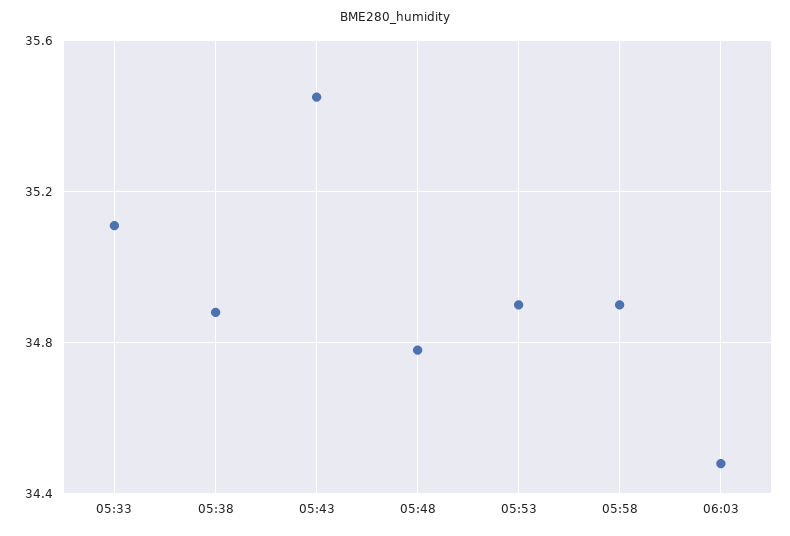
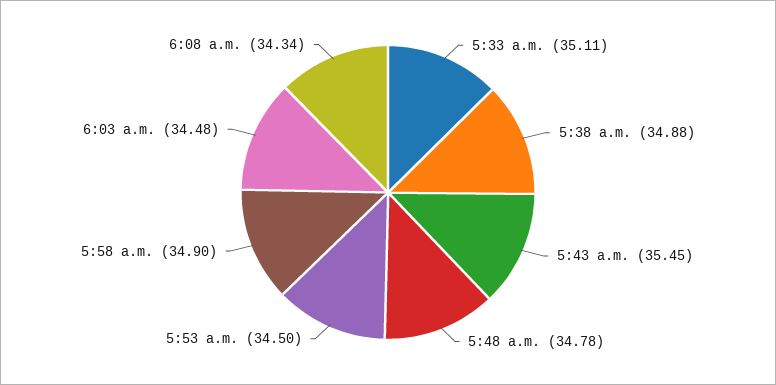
05:53: 34.9 -> 34.5
6:08 a.m.: none -> 34.34

